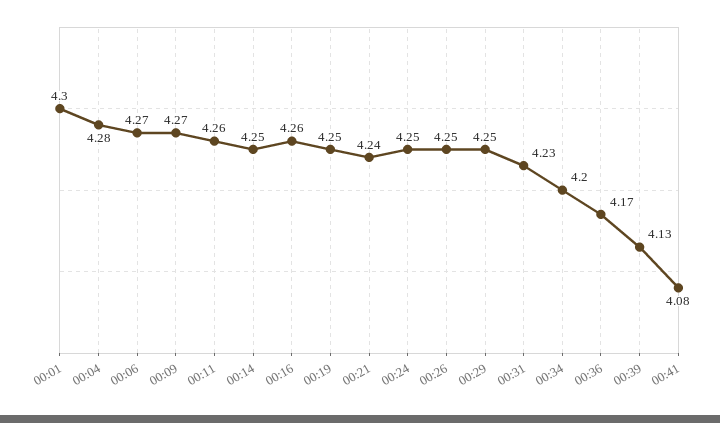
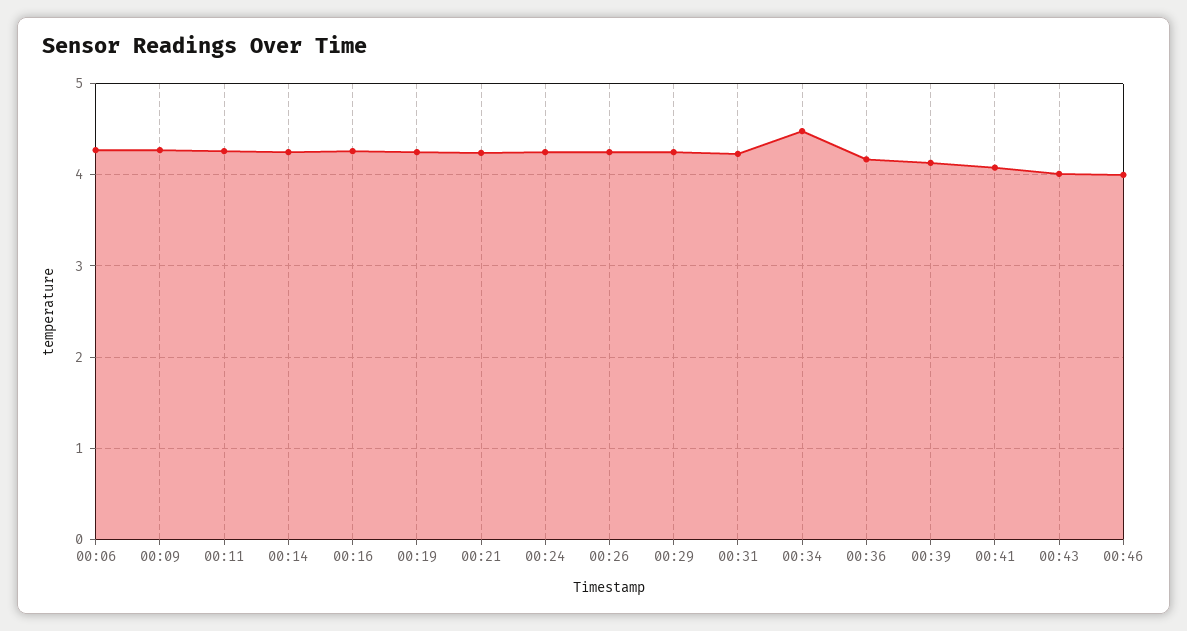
00:01: 4.3 -> none
00:04: 4.28 -> none
00:34: 4.2 -> 4.5
00:43: none -> 4
00:46: none -> 4

